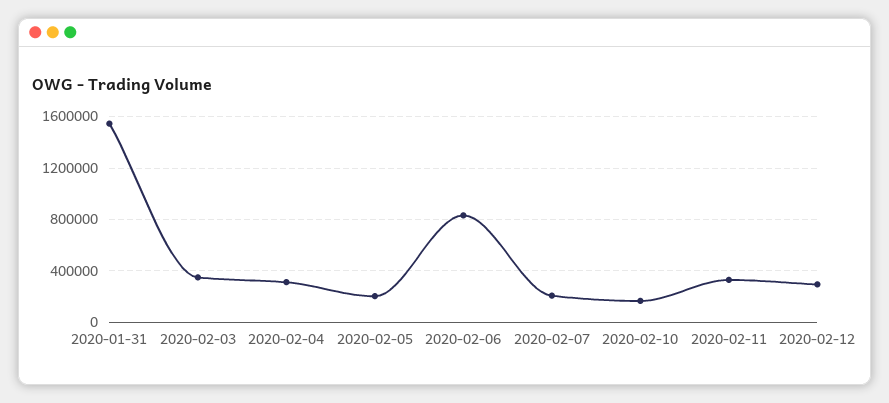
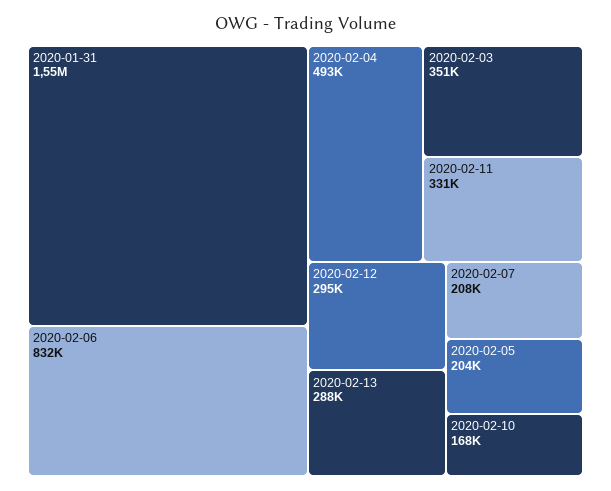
2020-02-04: 300000 -> 493000
2020-02-13: none -> 288000

